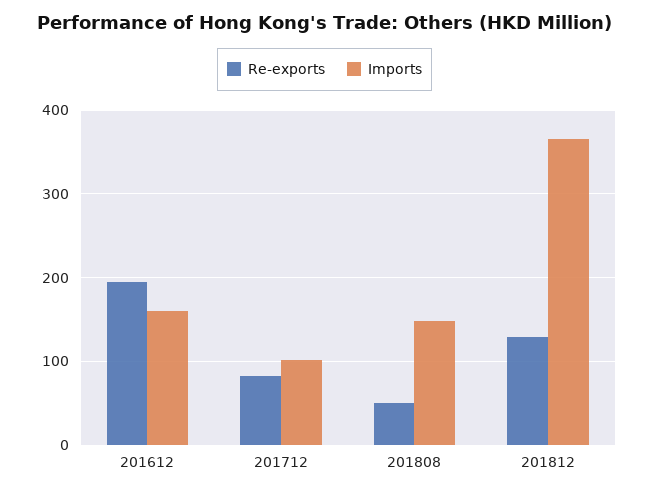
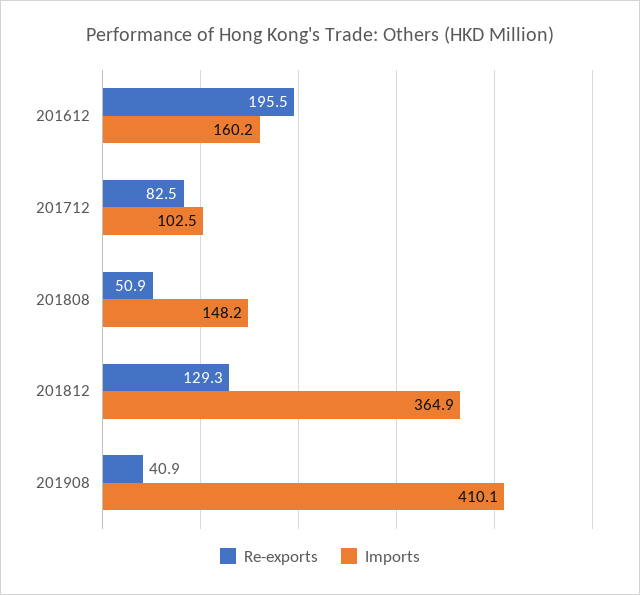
Re-exports, 201908: none -> 40.9
Imports, 201908: none -> 410.1

